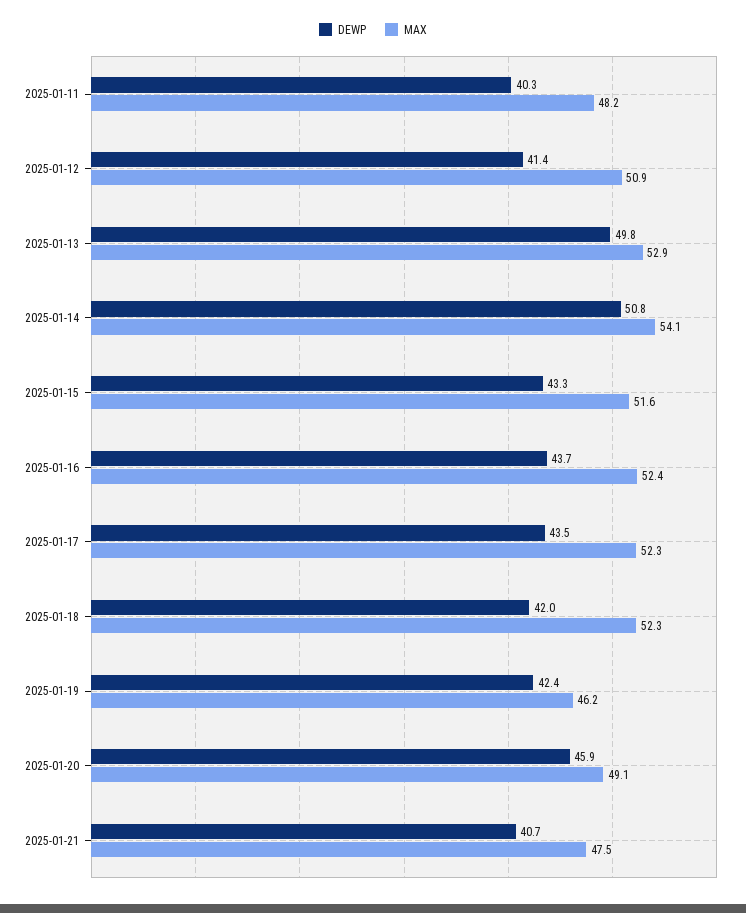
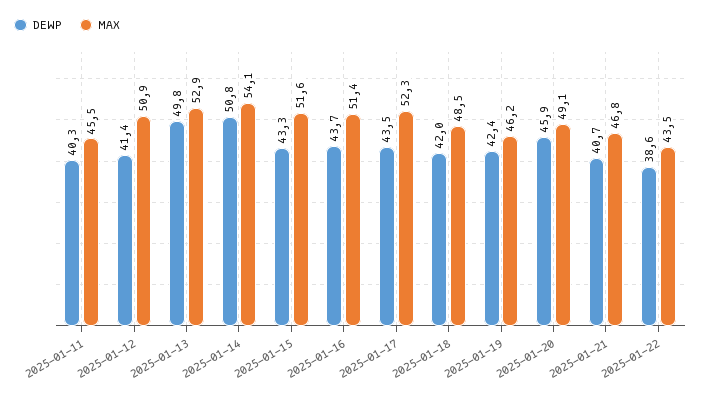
MAX, 2025-01-11: 48.2 -> 45.5
MAX, 2025-01-16: 52.4 -> 51.4
MAX, 2025-01-18: 52.3 -> 48.5
MAX, 2025-01-21: 47.5 -> 46.8
DEWP, 2025-01-22: none -> 38.6
MAX, 2025-01-22: none -> 43.5

